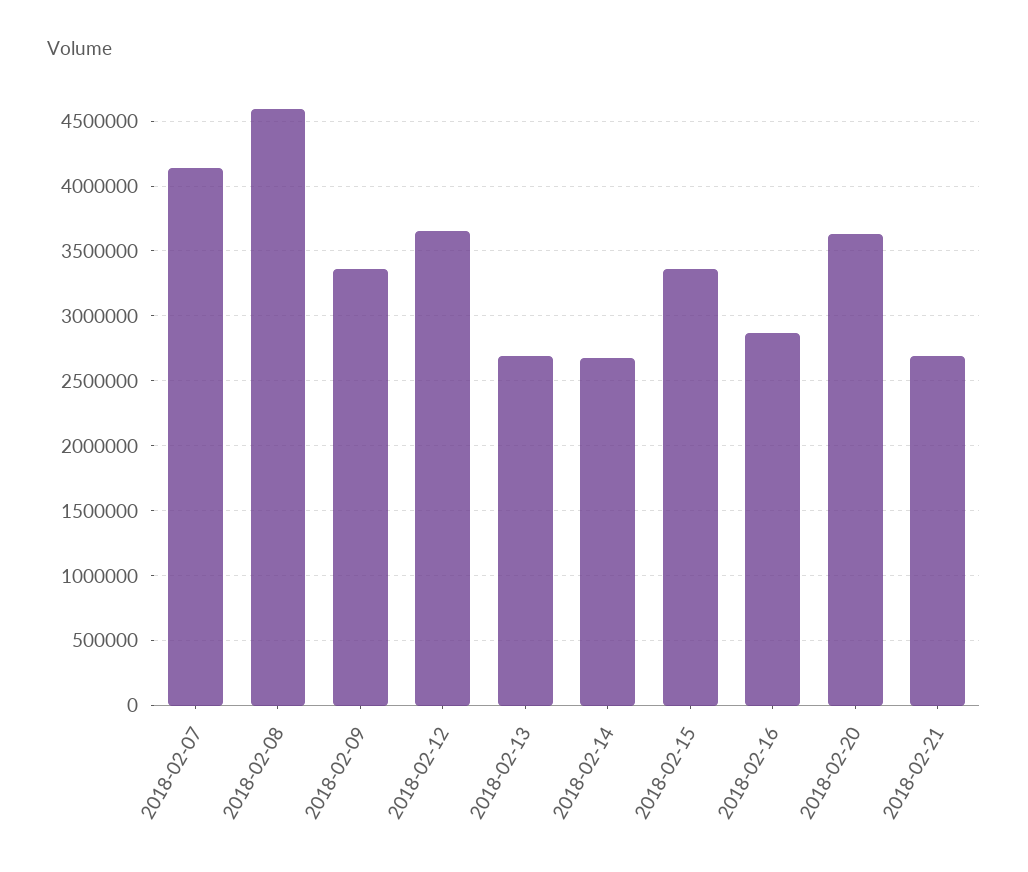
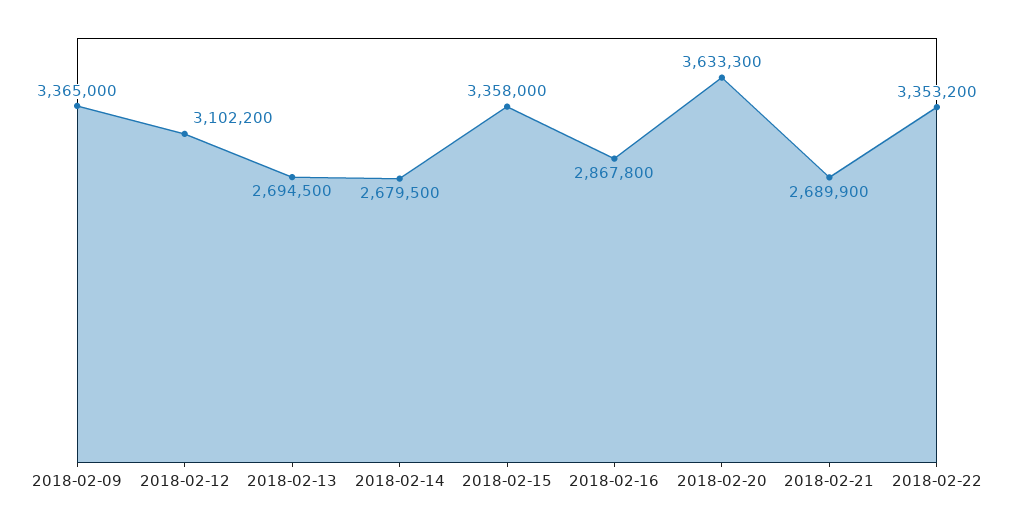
2018-02-07: 4150000 -> none
2018-02-08: 4600000 -> none
2018-02-12: 3650000 -> 3102200
2018-02-22: none -> 3353200

